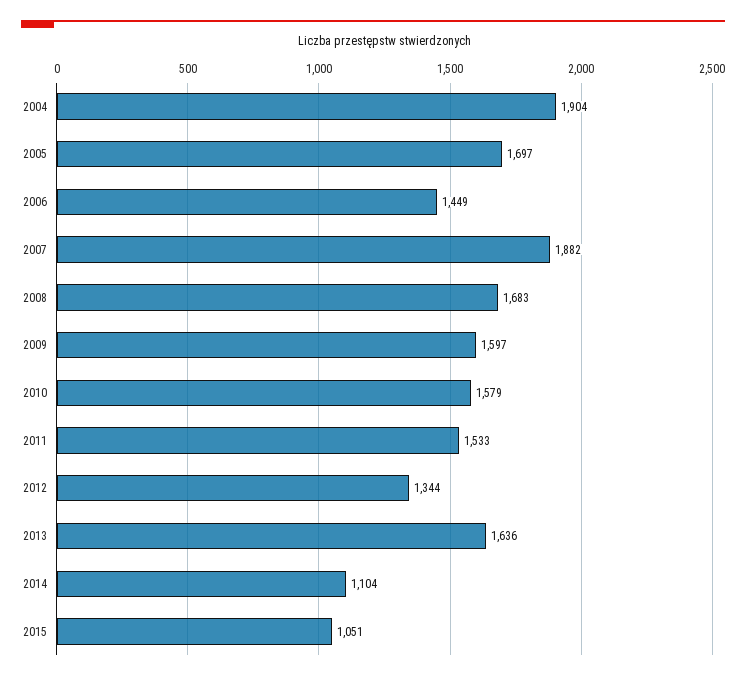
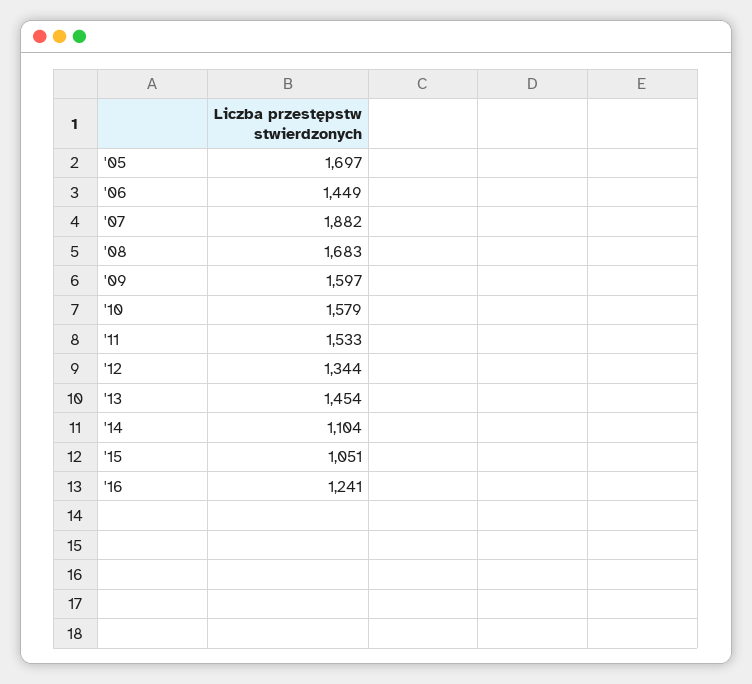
2004: 1904 -> none
2013: 1636 -> 1454
'16: none -> 1241

